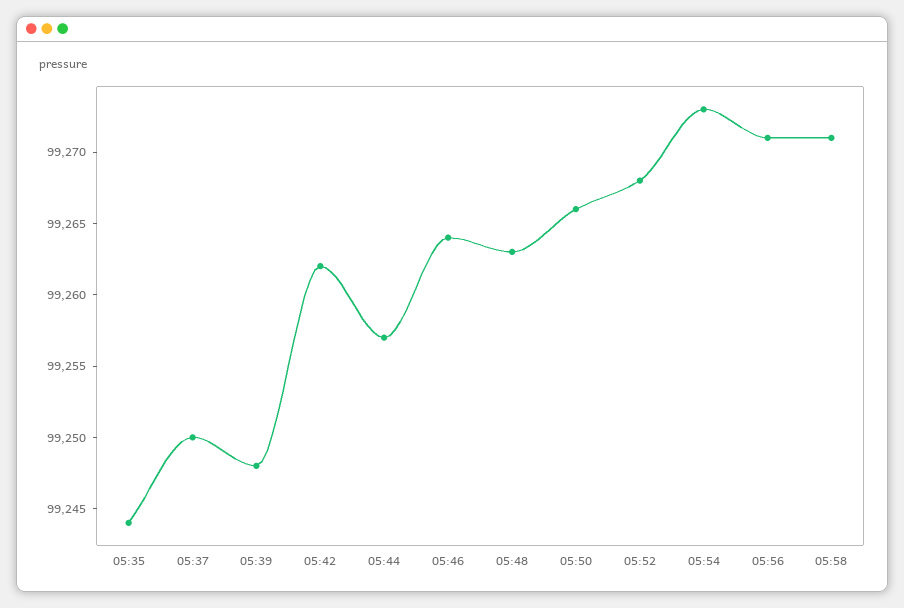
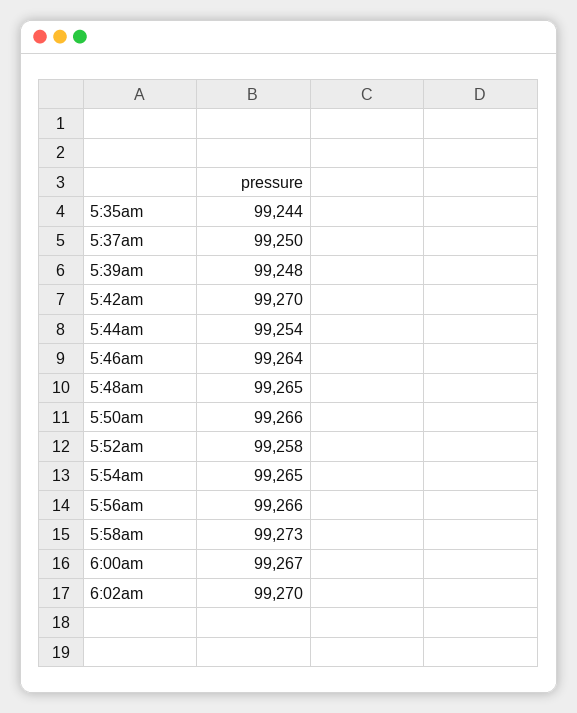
05:42: 99262 -> 99270
05:44: 99257 -> 99254
05:48: 99263 -> 99265
05:52: 99268 -> 99258
05:54: 99273 -> 99265
05:56: 99271 -> 99266
05:58: 99271 -> 99273
6:00am: none -> 99267
6:02am: none -> 99270

